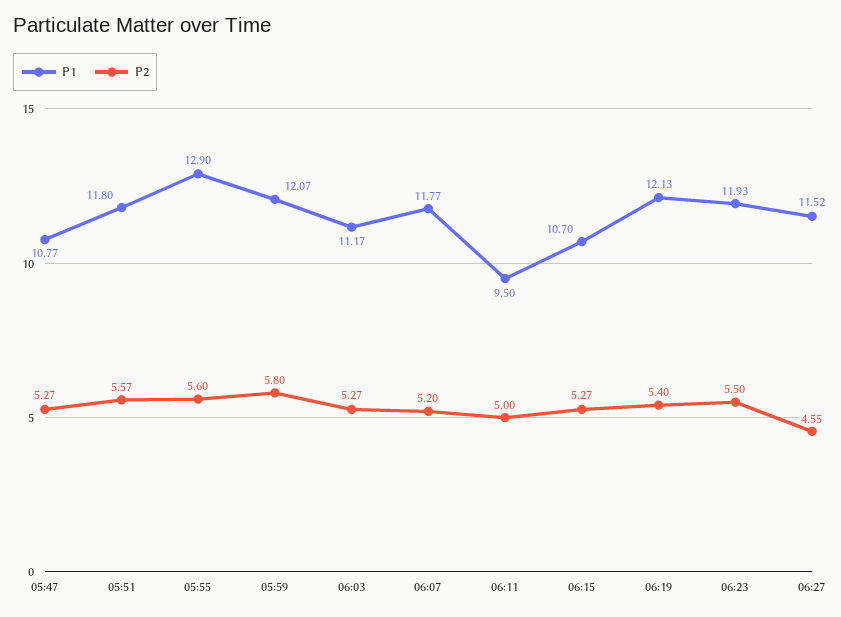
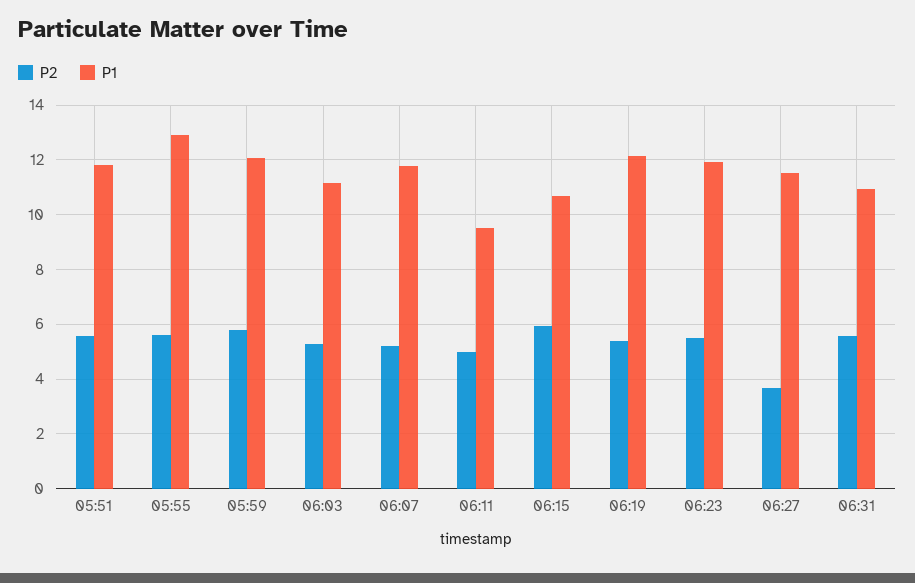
P1, 05:47: 10.77 -> none
P2, 05:47: 5.27 -> none
P2, 06:15: 5.27 -> 6
P2, 06:27: 4.55 -> 3.75
P2, 06:31: none -> 5.5
P1, 06:31: none -> 11

